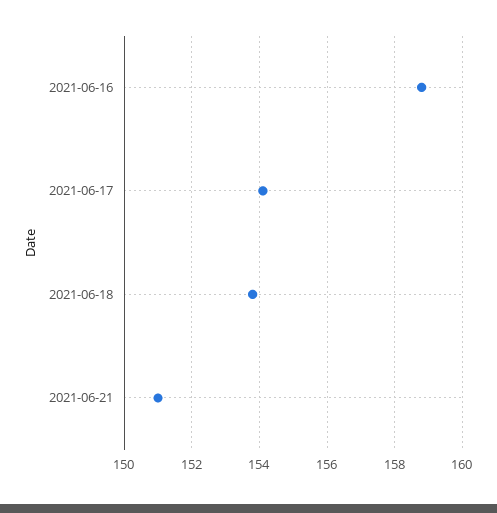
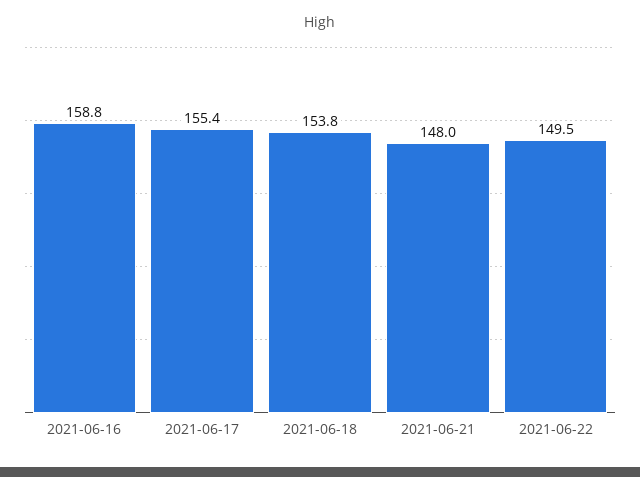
2021-06-17: 154 -> 155.4
2021-06-21: 151 -> 148
2021-06-22: none -> 149.5

